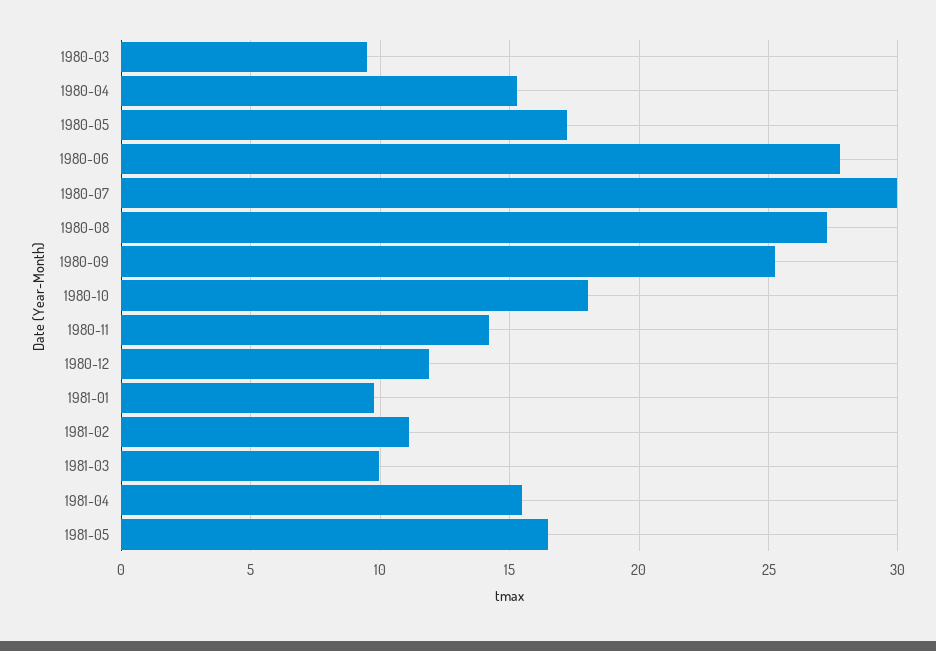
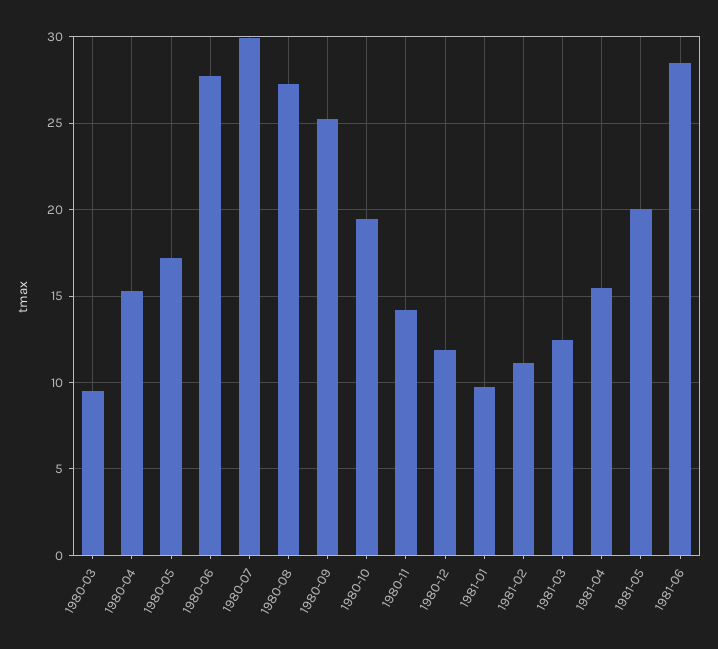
1980-10: 18 -> 19.5
1981-03: 10 -> 12.5
1981-05: 16.5 -> 20
1981-06: none -> 28.5

